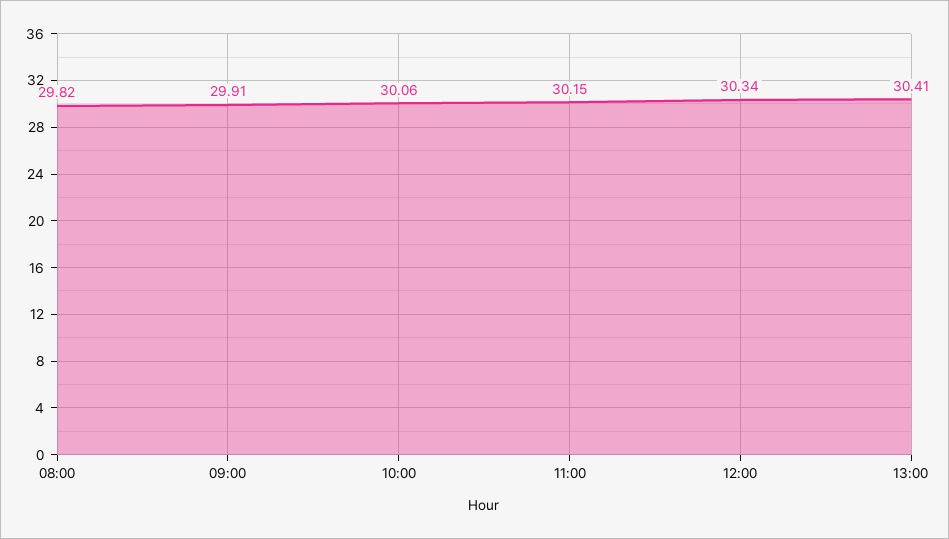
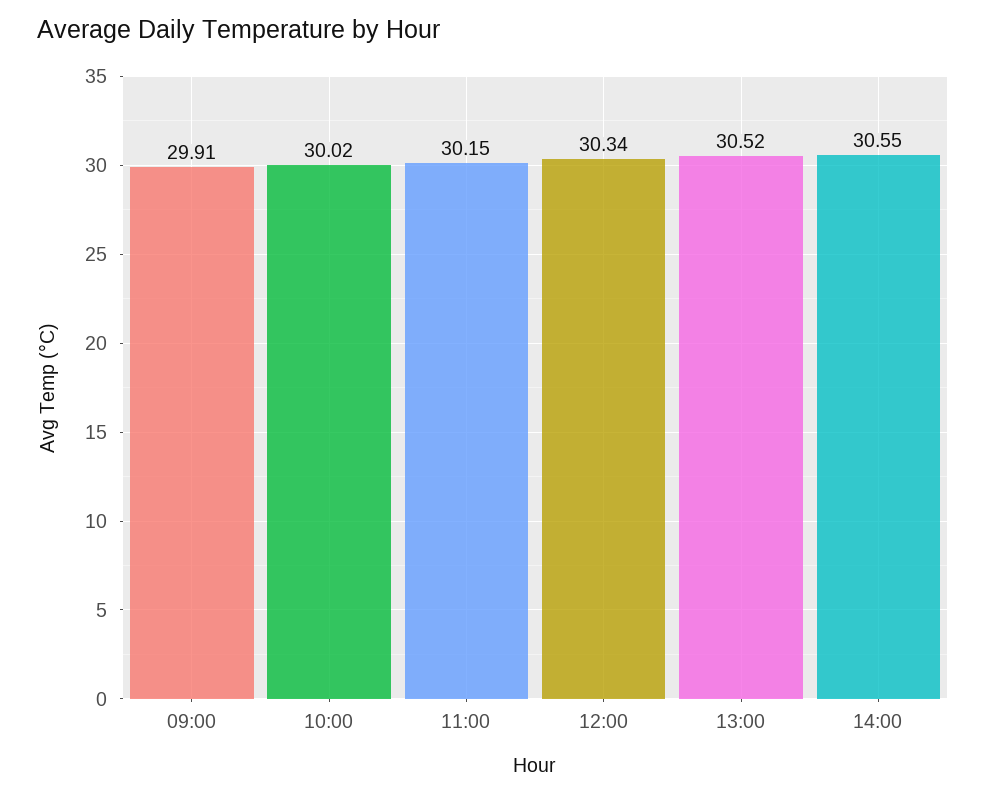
08:00: 29.82 -> none
10:00: 30.06 -> 30.02
13:00: 30.41 -> 30.52
14:00: none -> 30.55

